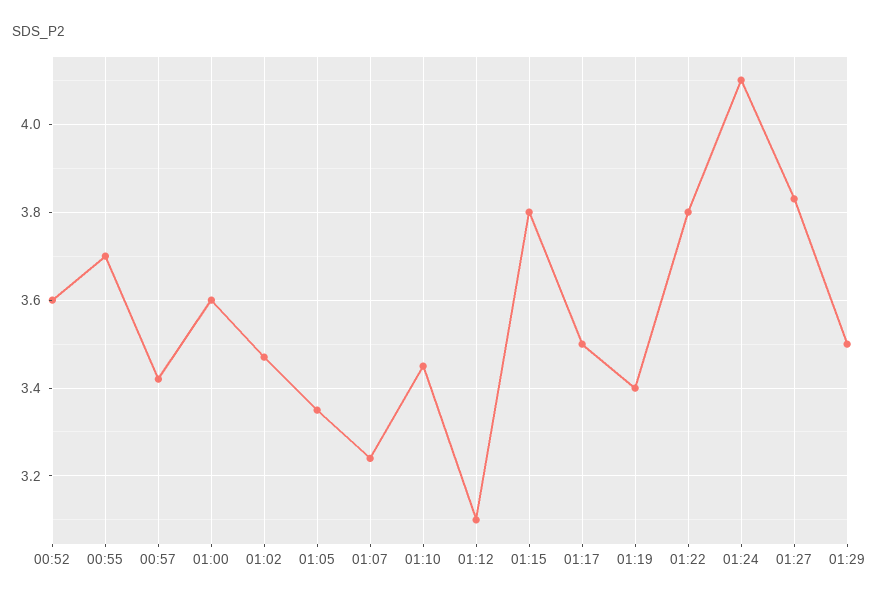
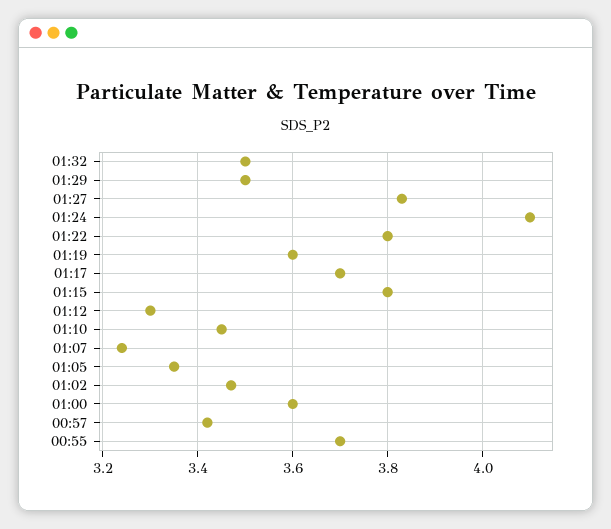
00:52: 3.6 -> none
01:12: 3.1 -> 3.3
01:17: 3.5 -> 3.7
01:19: 3.4 -> 3.6
01:32: none -> 3.5

